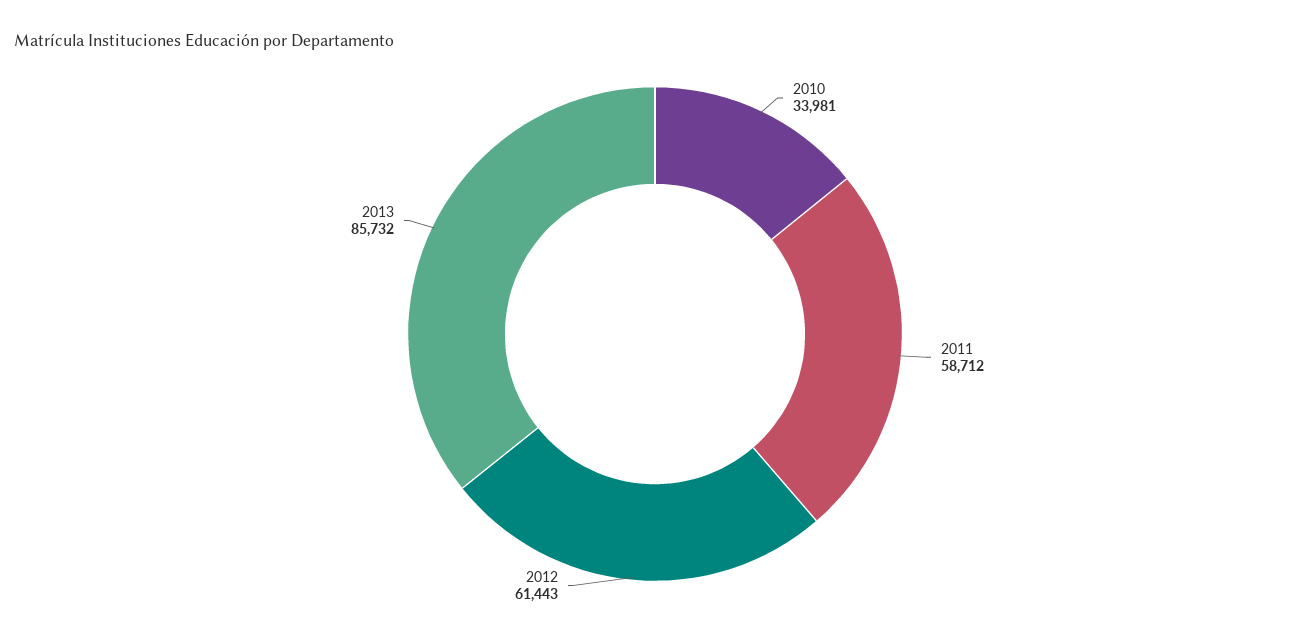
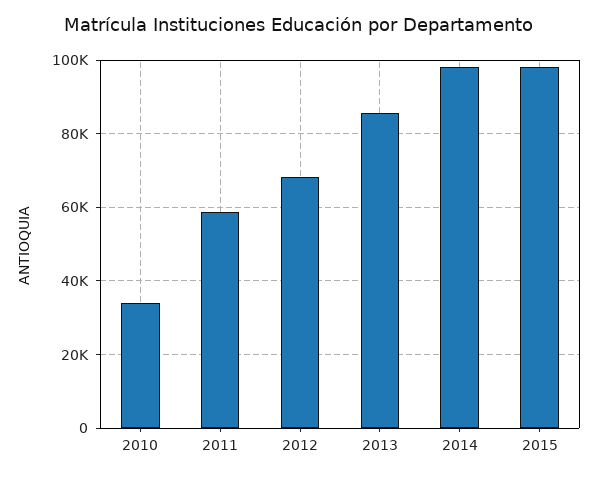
2012: 61443 -> 68000
2014: none -> 98000
2015: none -> 98000

